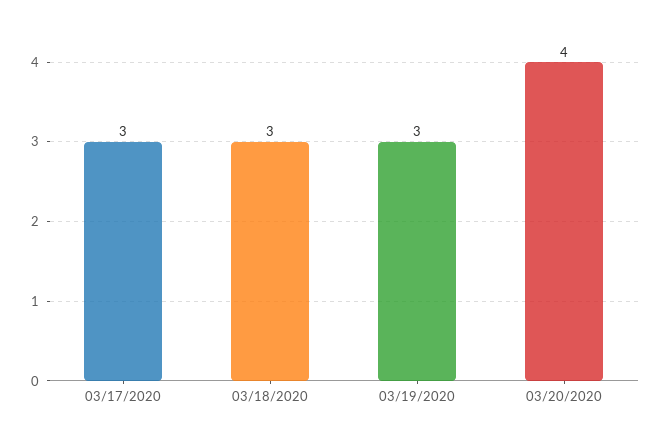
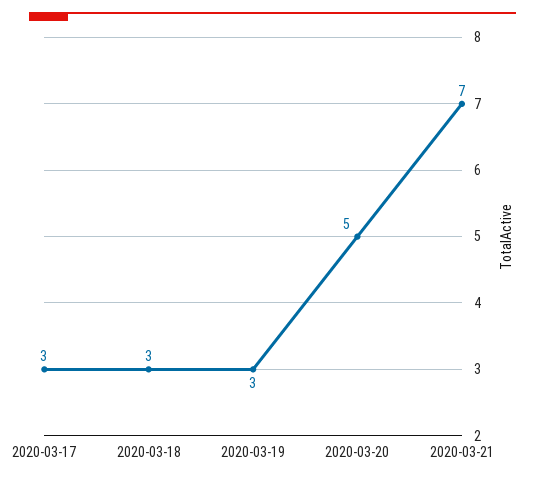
03/20/2020: 4 -> 5
2020-03-21: none -> 7

